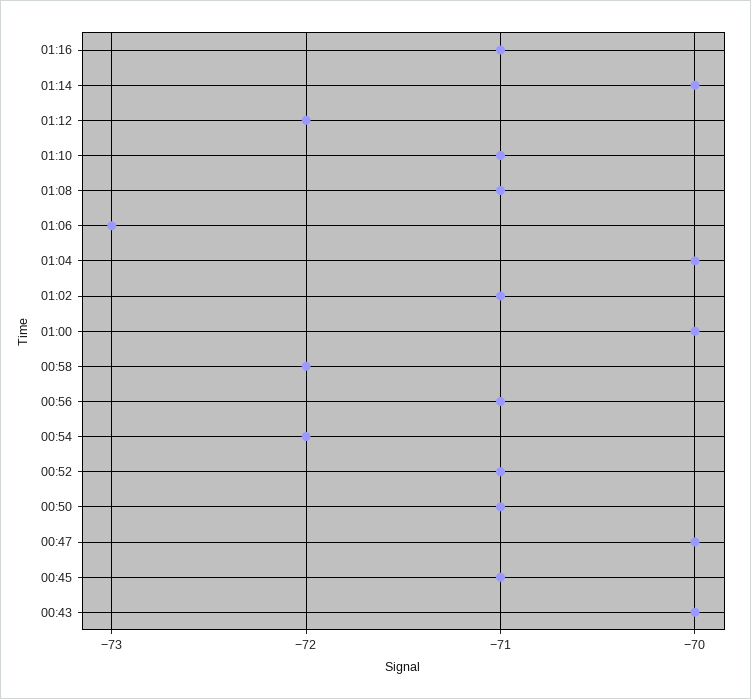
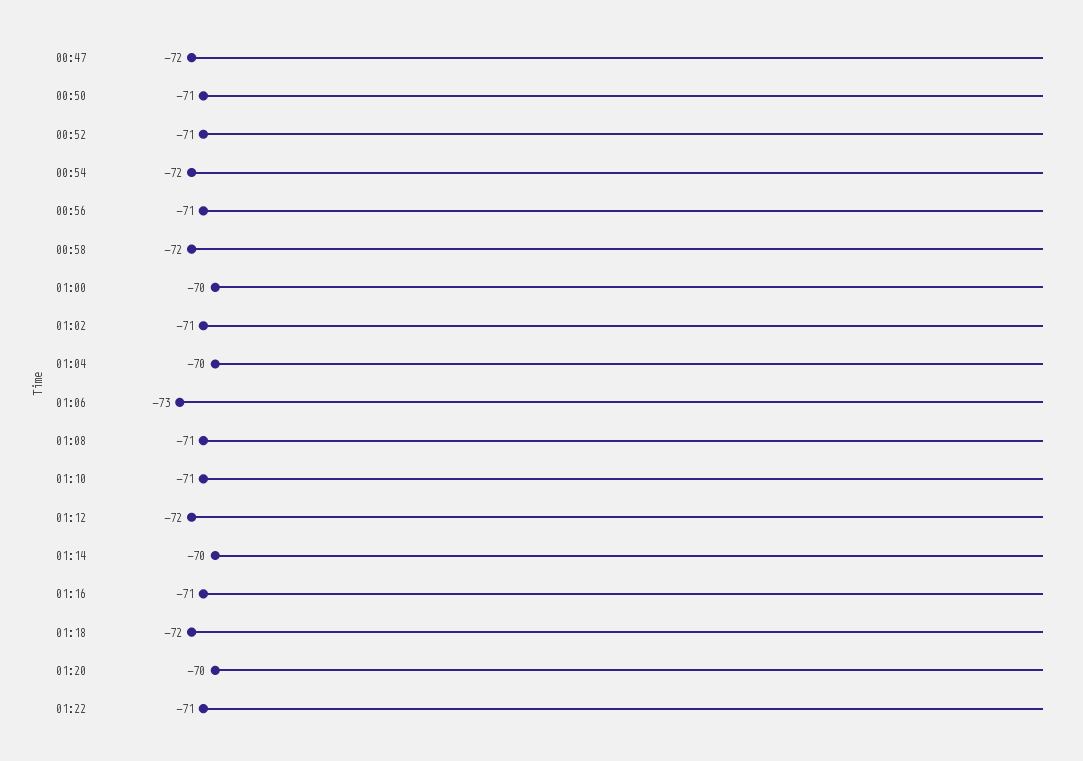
00:47: -70 -> -72
00:45: -71 -> none
00:43: -70 -> none
01:18: none -> -72
01:20: none -> -70
01:22: none -> -71

